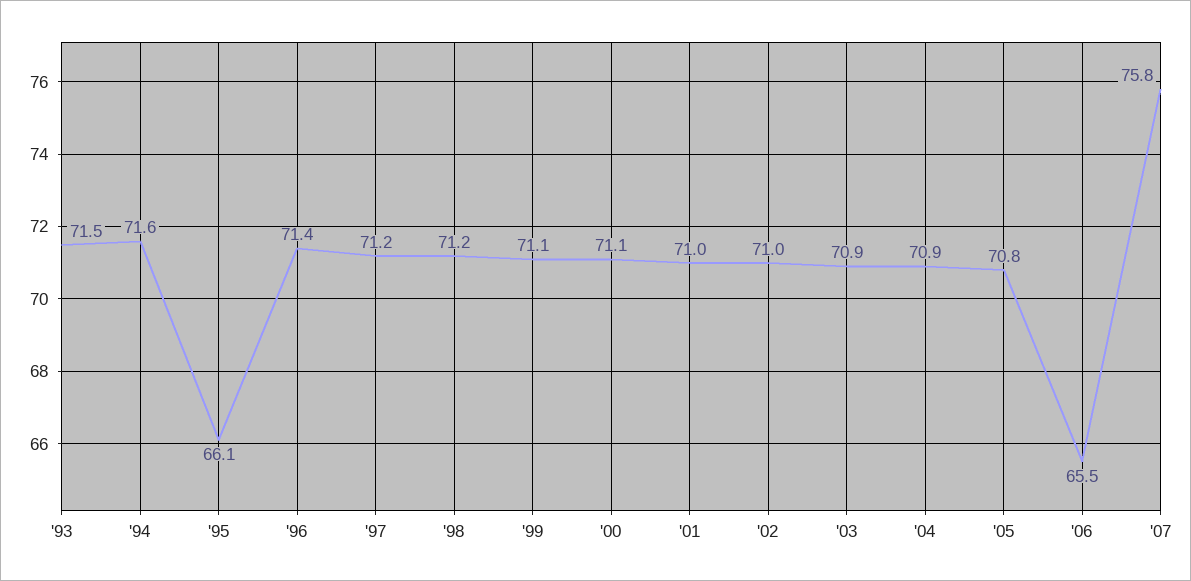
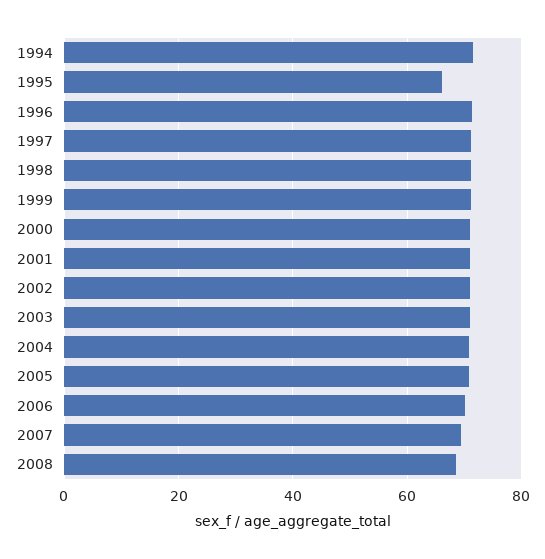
'93: 71.5 -> none
'06: 65.5 -> 70
'07: 75.8 -> 70
2008: none -> 68

